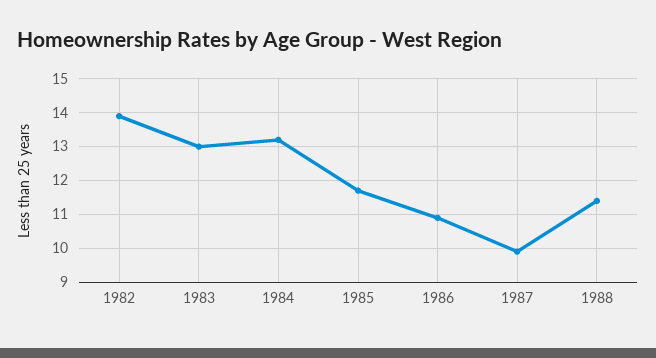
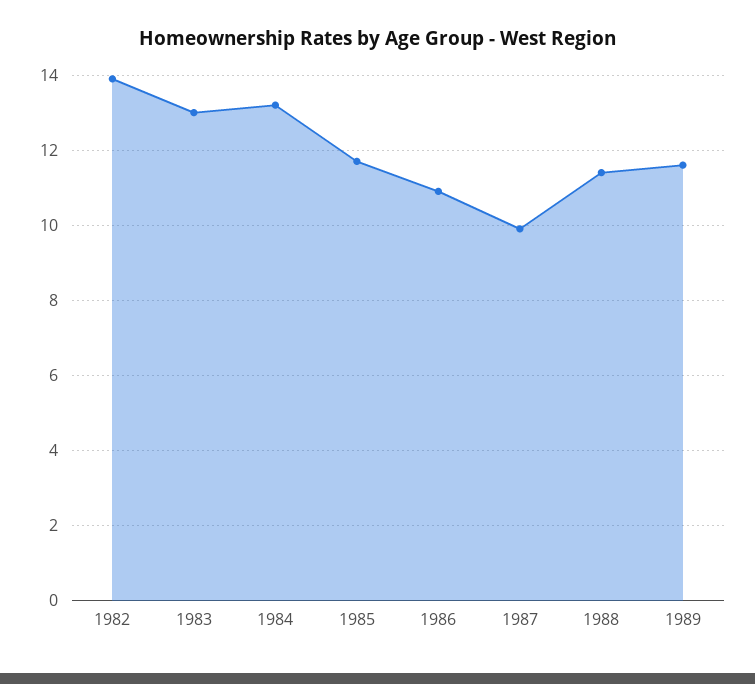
1989: none -> 11.5

